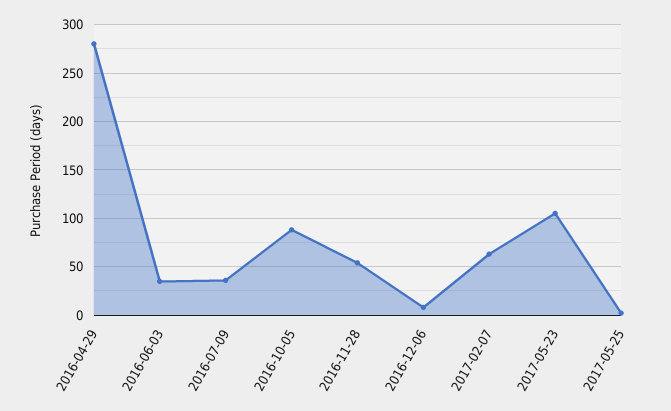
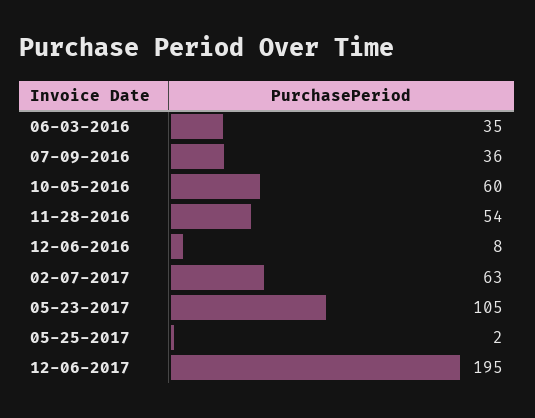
2016-04-29: 280 -> none
2016-10-05: 90 -> 60
12-06-2017: none -> 195

